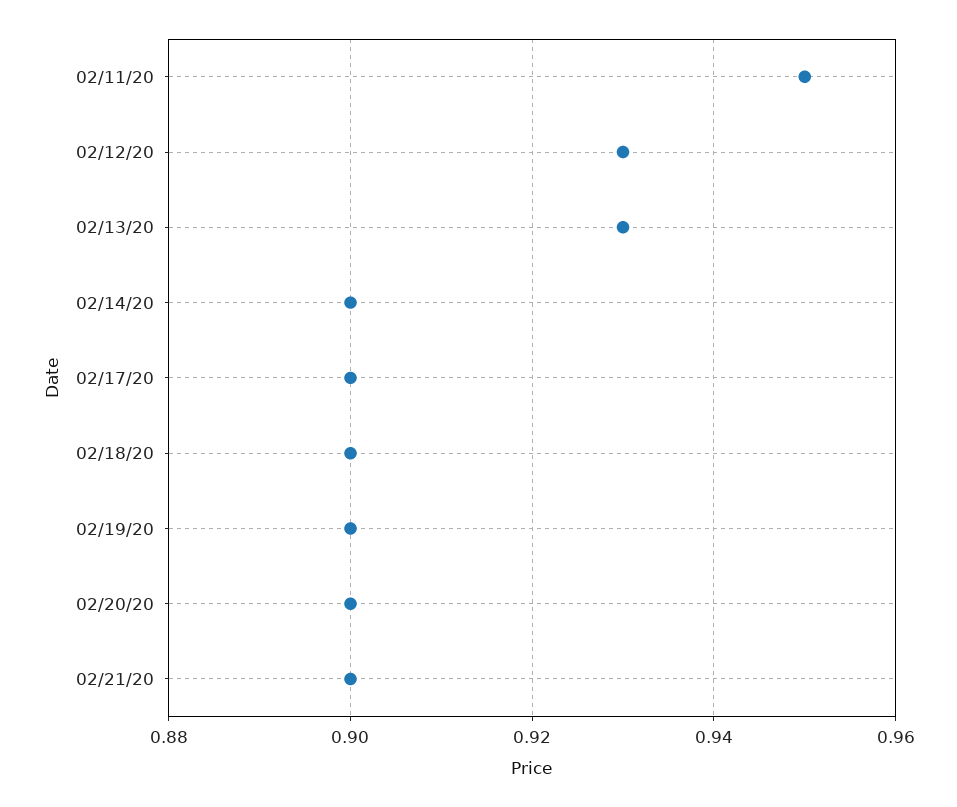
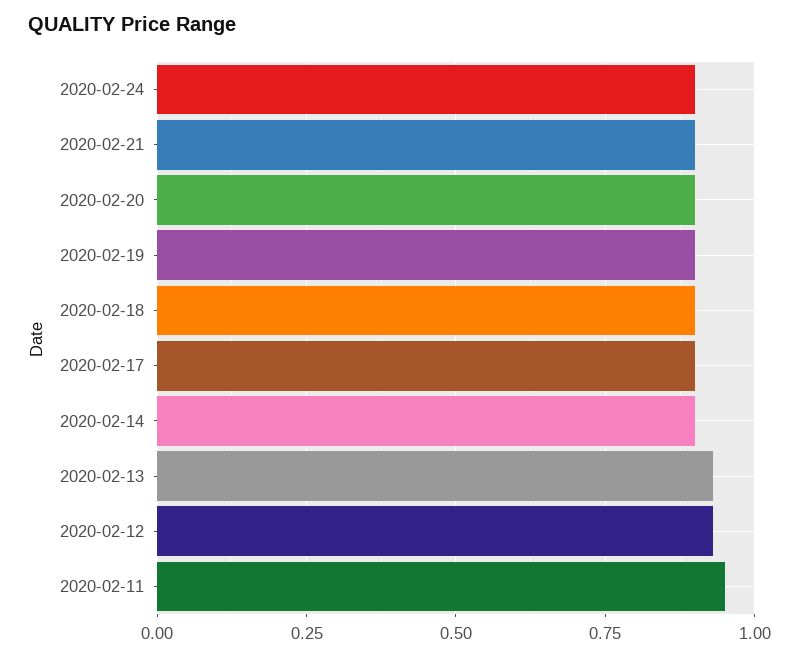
2020-02-24: none -> 0.9

